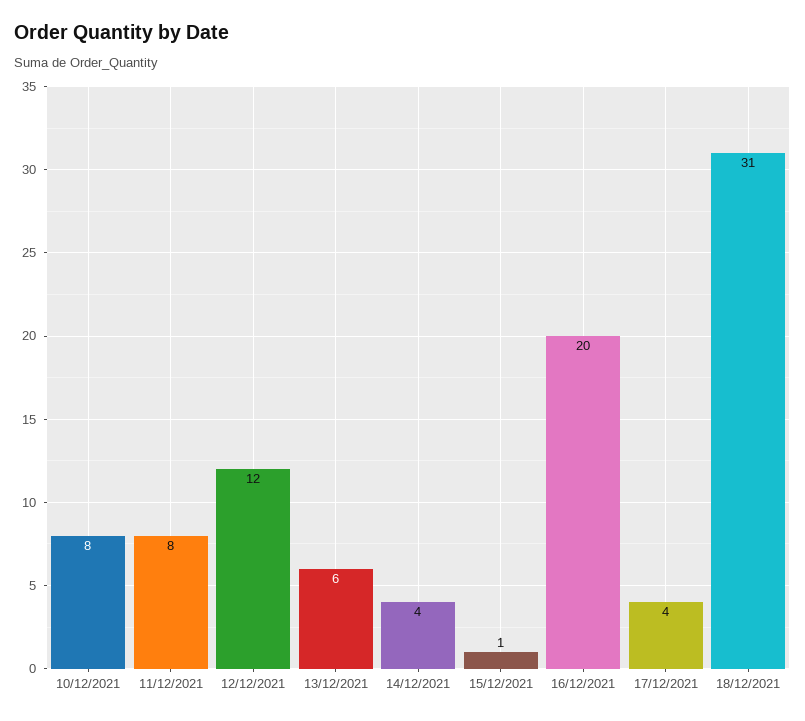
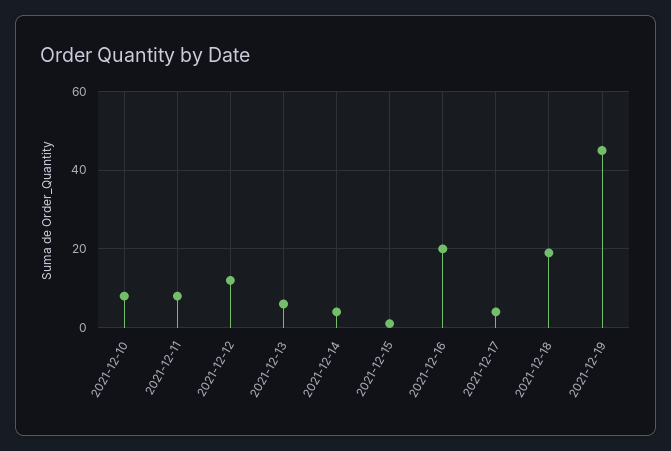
18/12/2021: 31 -> 20
2021-12-19: none -> 45

